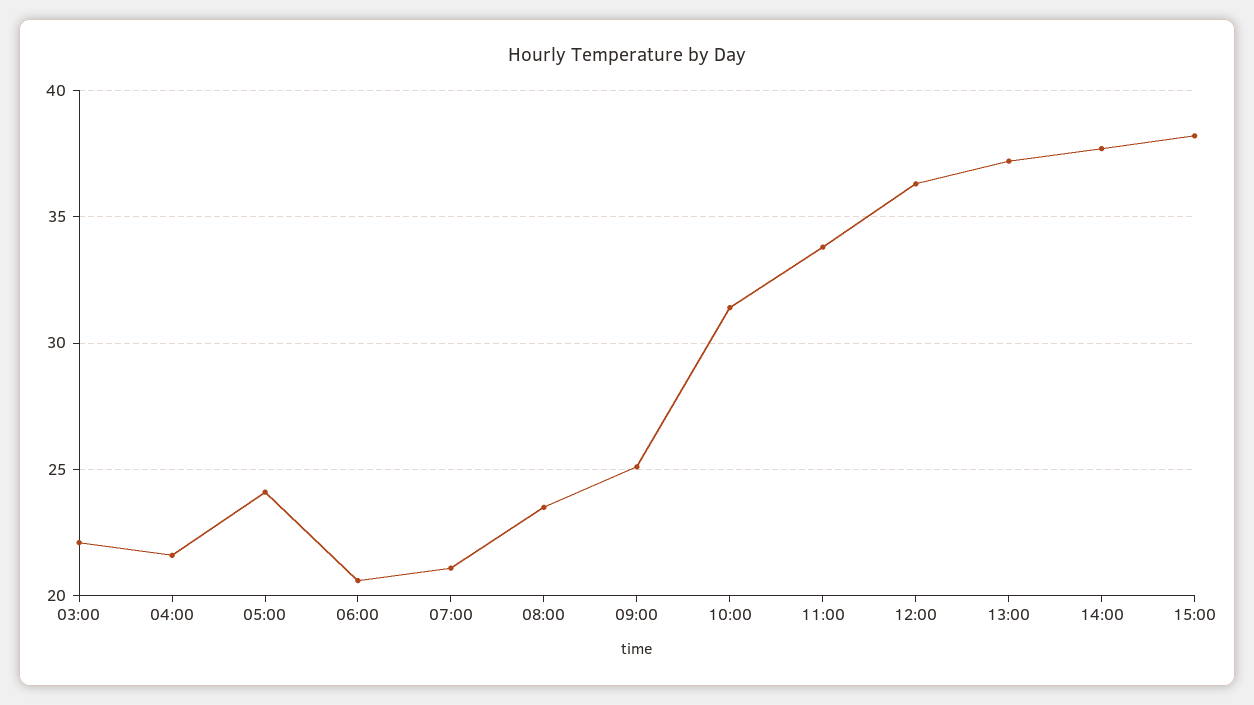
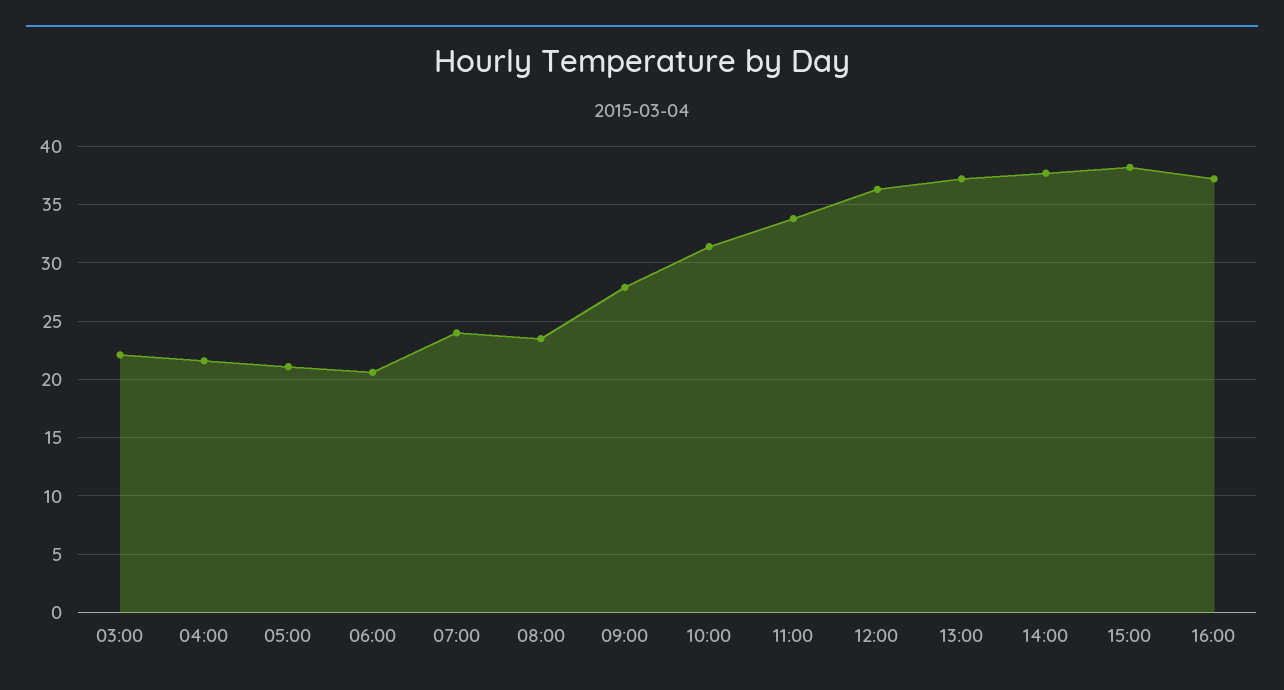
05:00: 24 -> 21
07:00: 21 -> 24
09:00: 25 -> 28
16:00: none -> 37

